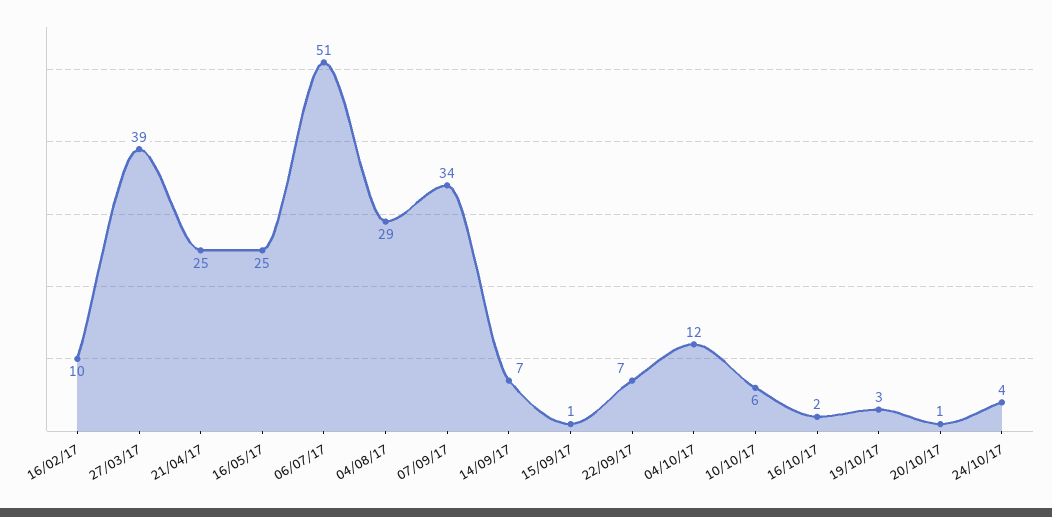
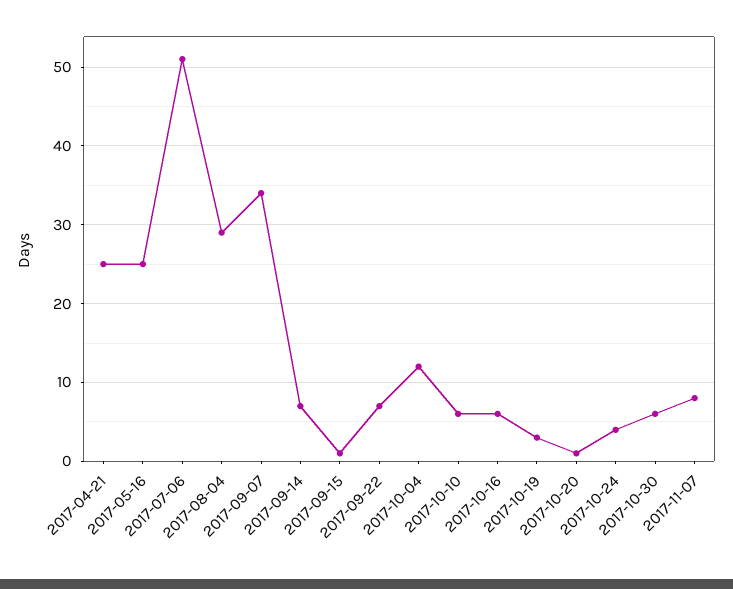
16/02/17: 10 -> none
27/03/17: 39 -> none
16/10/17: 2 -> 6
2017-10-30: none -> 6
2017-11-07: none -> 8

